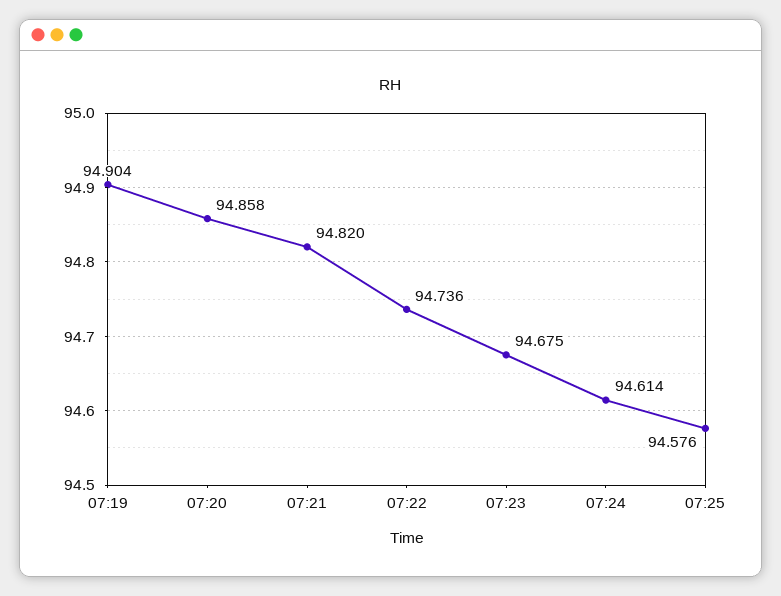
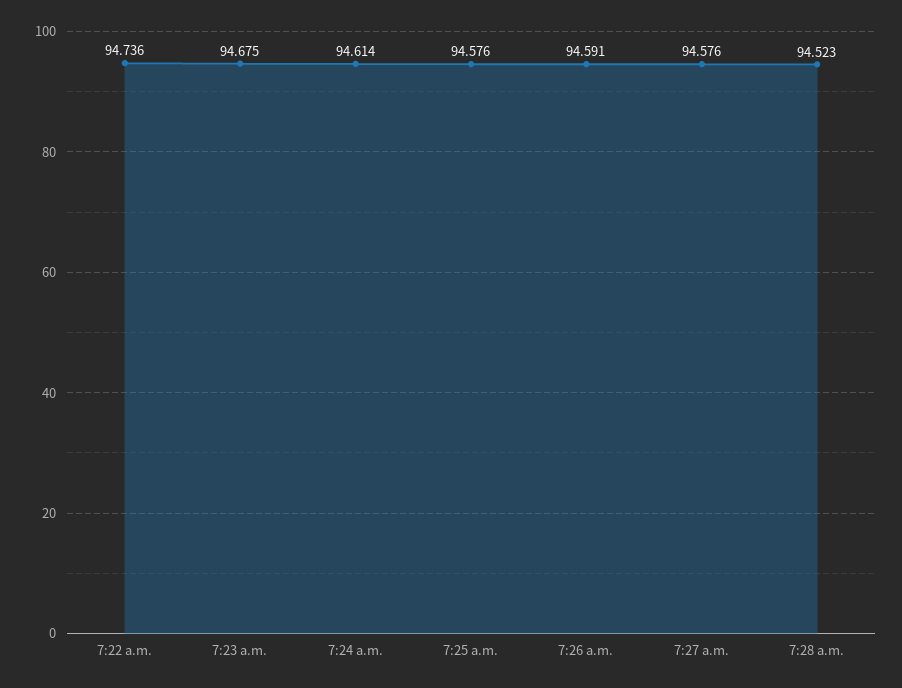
07:19: 94.904 -> none
07:20: 94.858 -> none
07:21: 94.82 -> none
7:26 a.m.: none -> 94.591
7:27 a.m.: none -> 94.576
7:28 a.m.: none -> 94.523

